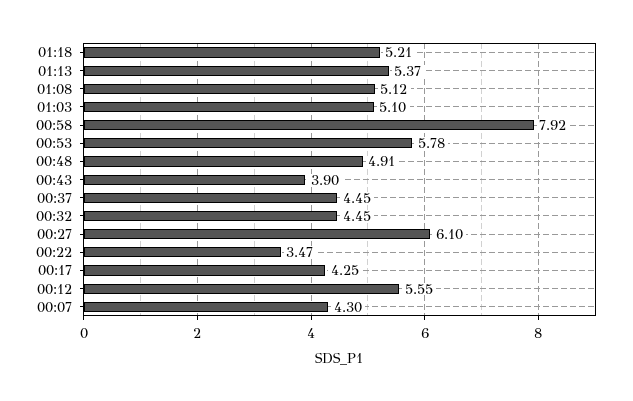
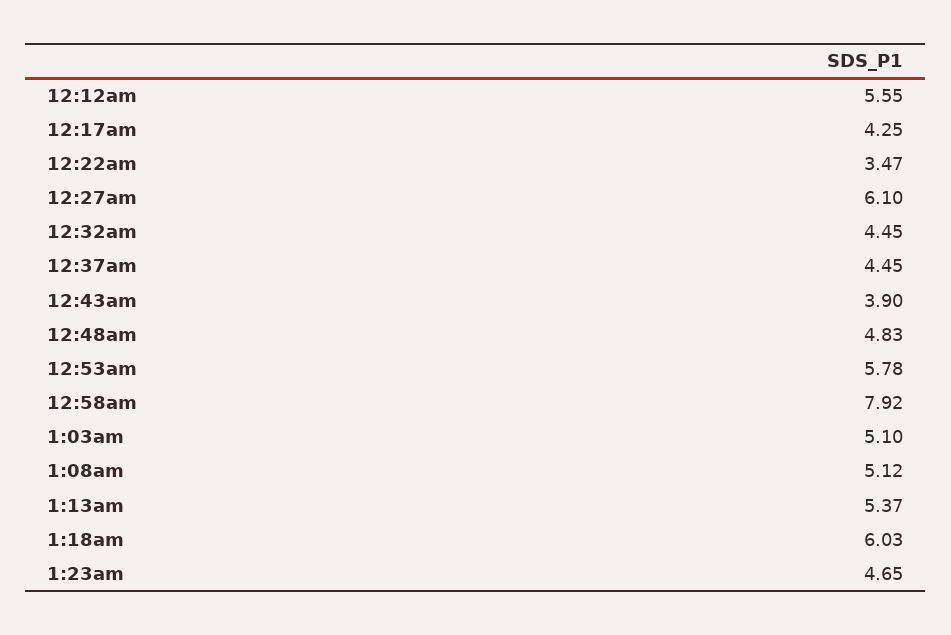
01:18: 5.21 -> 6.03
00:48: 4.91 -> 4.83
00:07: 4.3 -> none
1:23am: none -> 4.65

